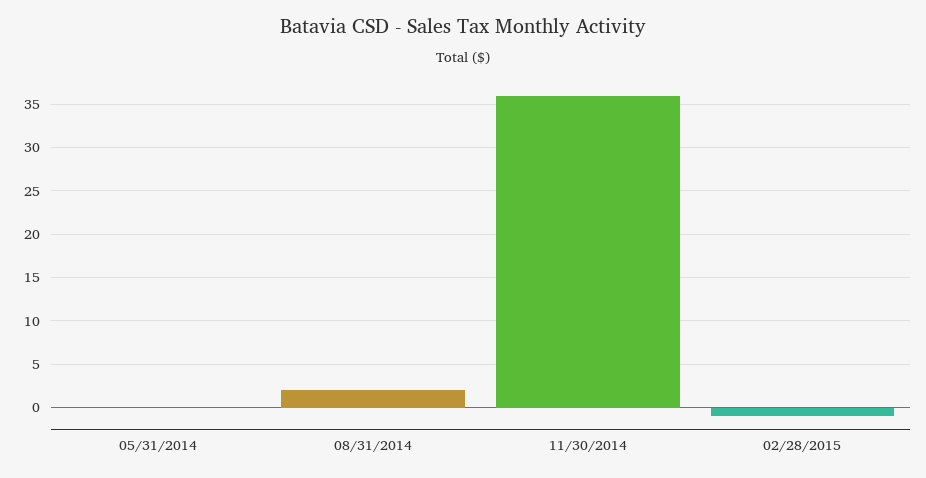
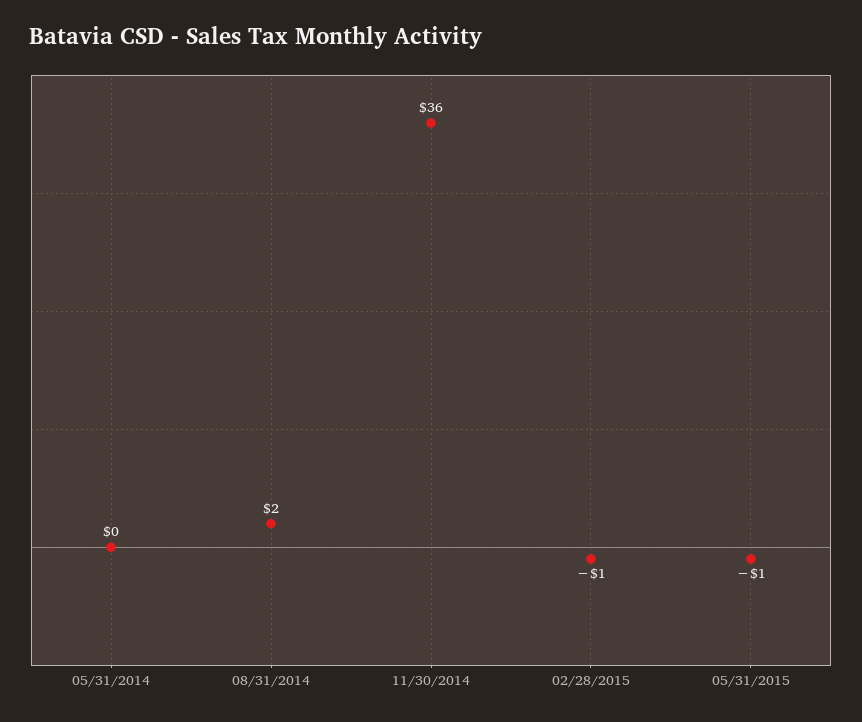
05/31/2015: none -> -1

